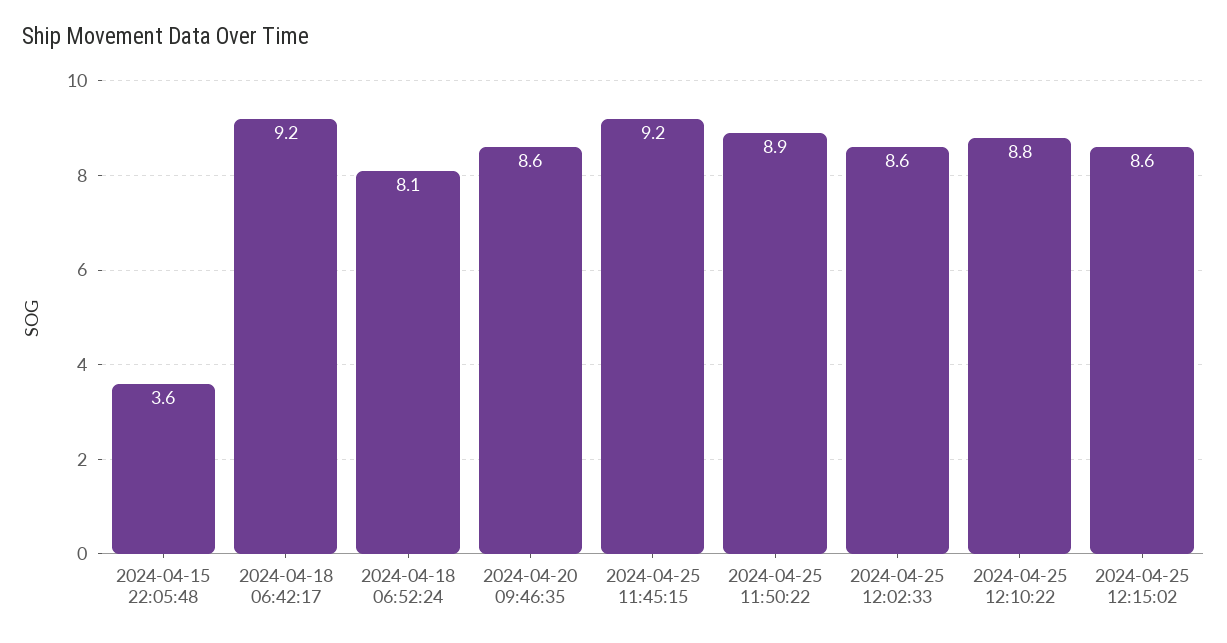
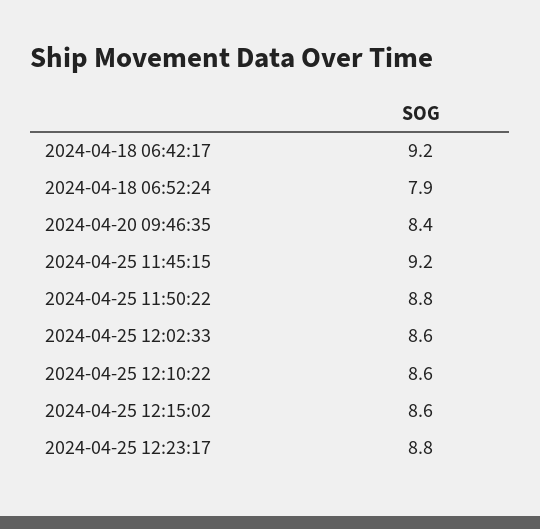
2024-04-15 22:05:48: 3.6 -> none
2024-04-18 06:52:24: 8.1 -> 7.9
2024-04-20 09:46:35: 8.6 -> 8.4
2024-04-25 11:50:22: 8.9 -> 8.8
2024-04-25 12:10:22: 8.8 -> 8.6
2024-04-25 12:23:17: none -> 8.8

